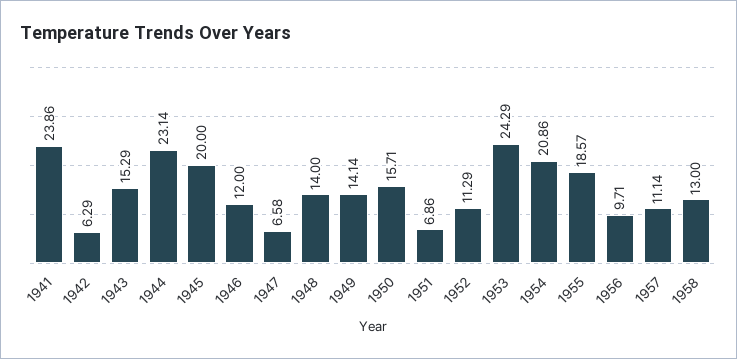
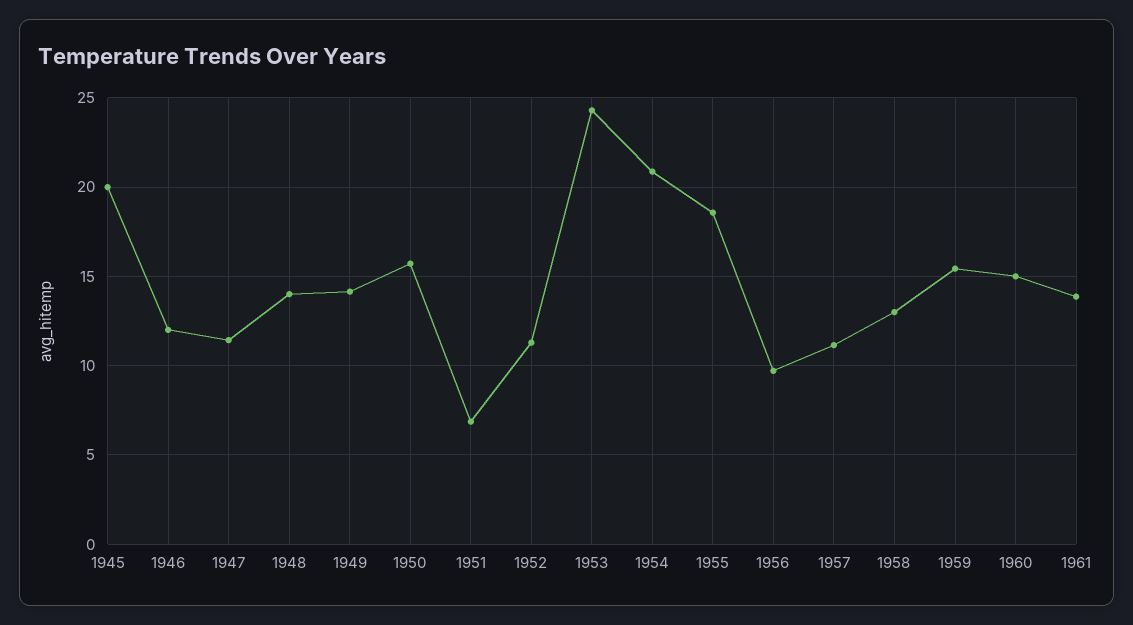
1941: 23.86 -> none
1942: 6.29 -> none
1943: 15.29 -> none
1944: 23.14 -> none
1947: 6.58 -> 11.5
1959: none -> 15.5
1960: none -> 15
1961: none -> 14

